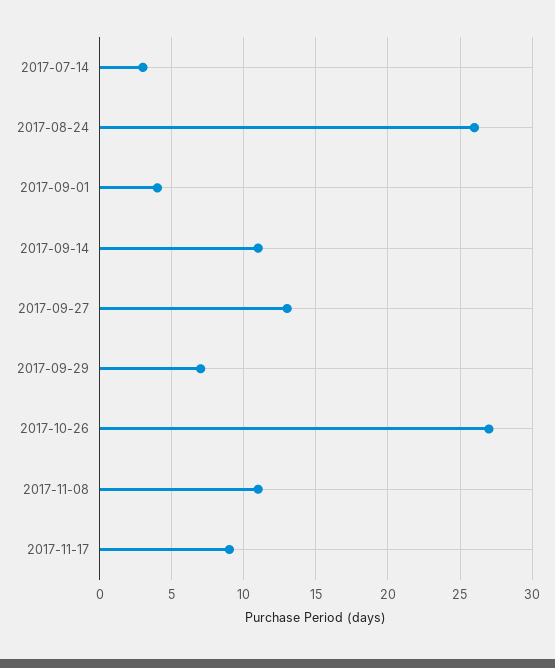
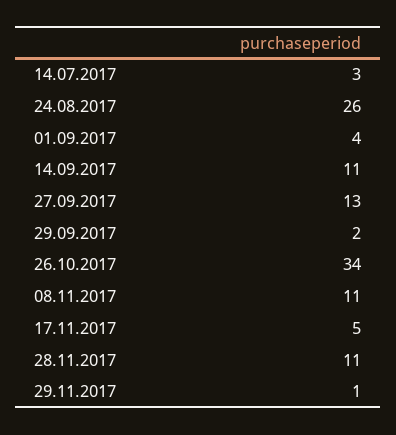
2017-09-29: 7 -> 2
2017-10-26: 27 -> 34
2017-11-17: 9 -> 5
28.11.2017: none -> 11
29.11.2017: none -> 1

